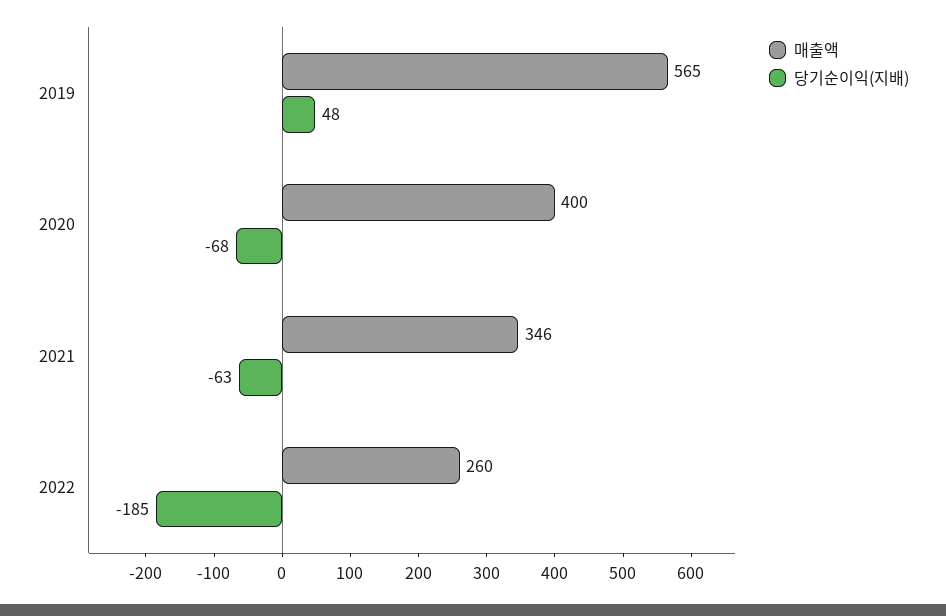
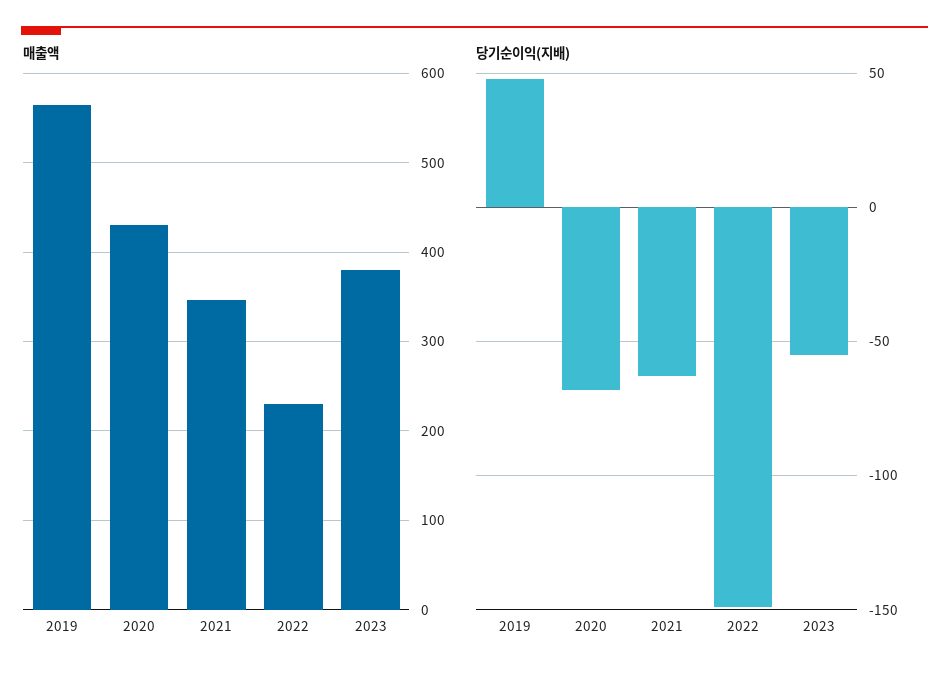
매출액, 2020: 400 -> 430
매출액, 2022: 260 -> 230
당기순이익(지배), 2022: -185 -> -150
매출액, 2023: none -> 380
당기순이익(지배), 2023: none -> -55

